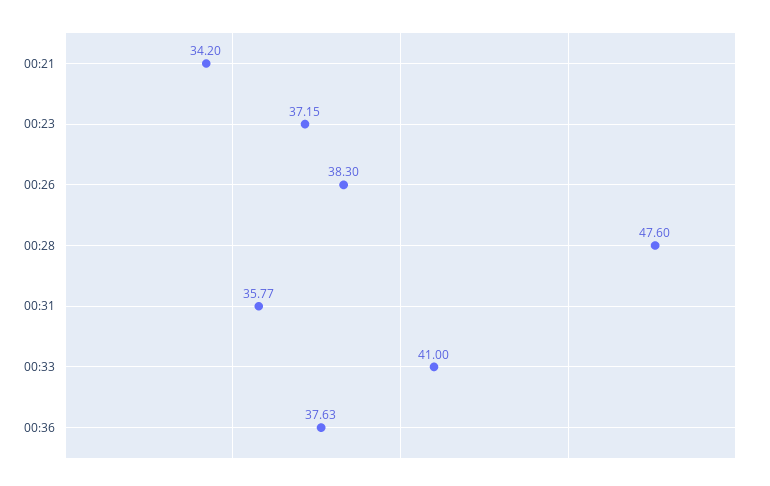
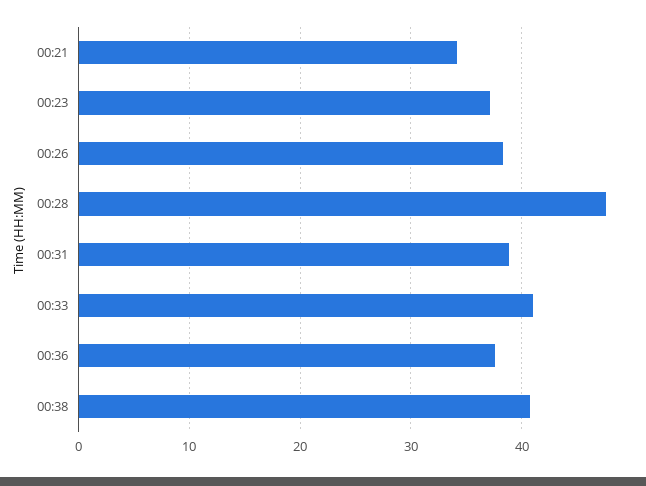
00:31: 35.77 -> 39
00:38: none -> 41

